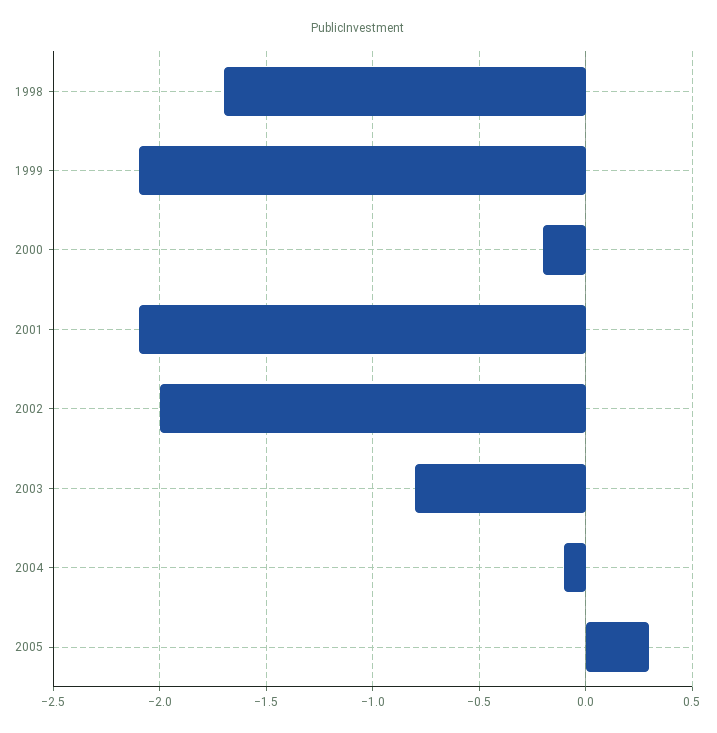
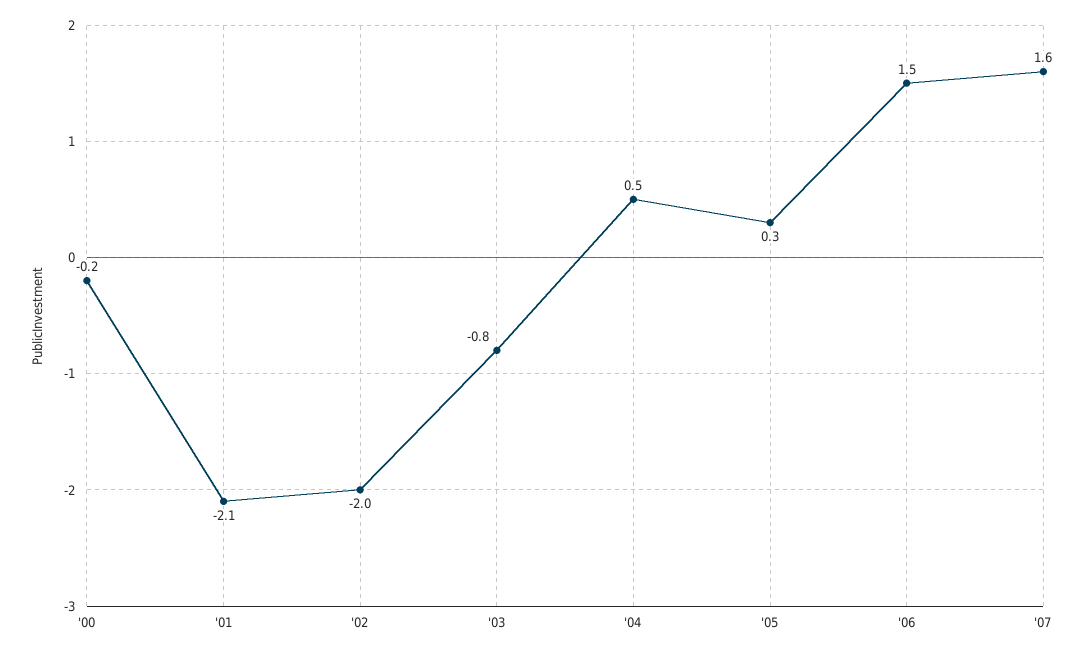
1998: -1.7 -> none
1999: -2.1 -> none
2004: -0.1 -> 0.5
'06: none -> 1.5
'07: none -> 1.6

